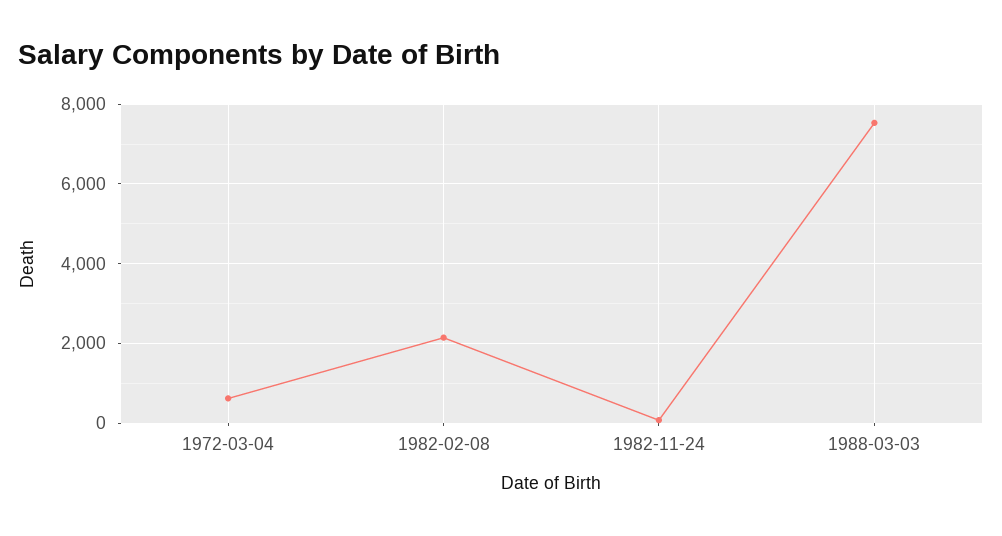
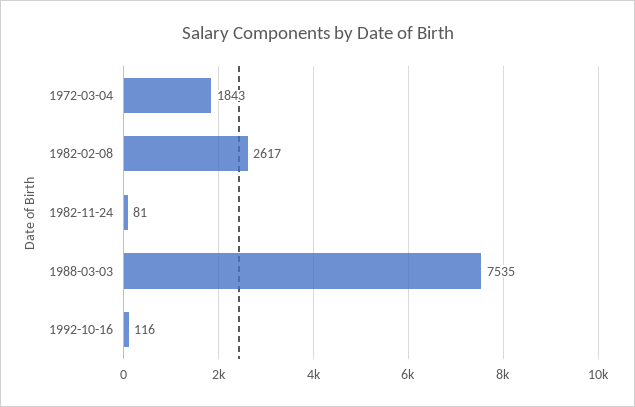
1972-03-04: 600 -> 1843
1982-02-08: 2200 -> 2617
1992-10-16: none -> 116

